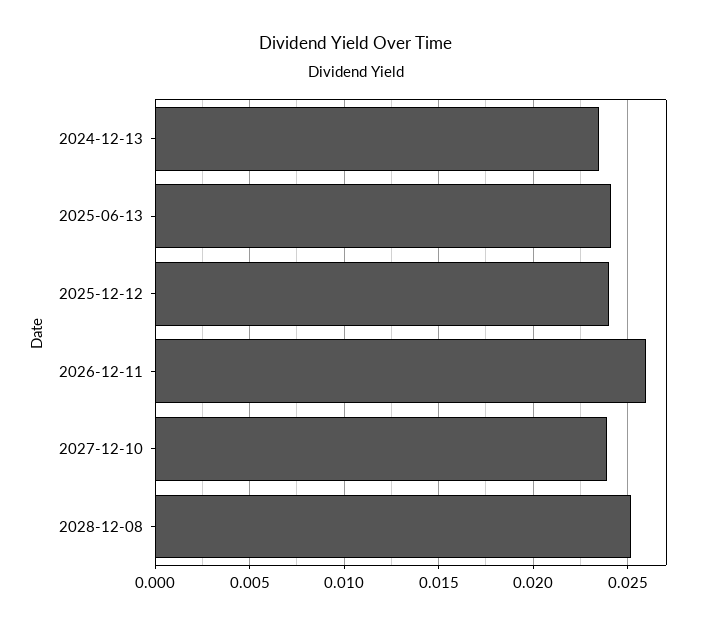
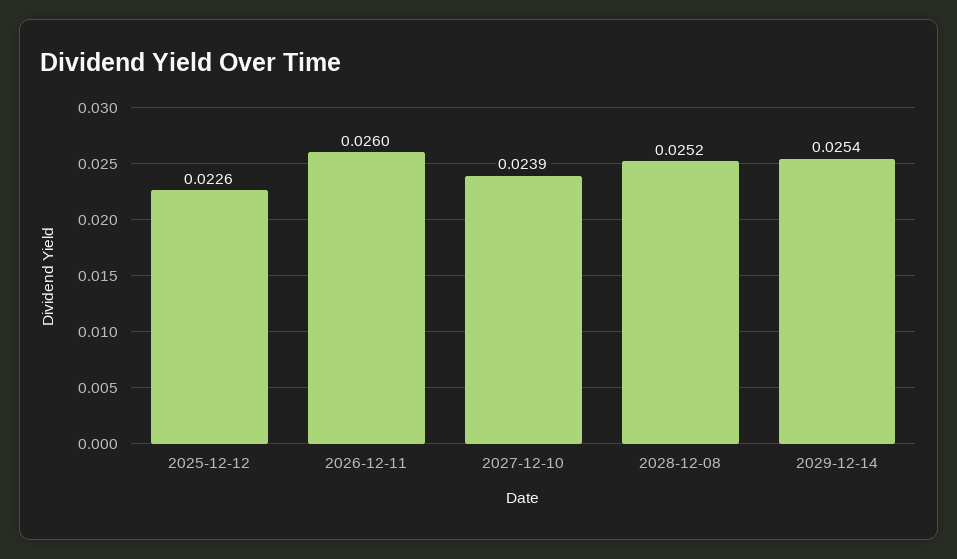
2024-12-13: 0.0235 -> none
2025-06-13: 0.024 -> none
2025-12-12: 0.024 -> 0.0226
2029-12-14: none -> 0.0254

